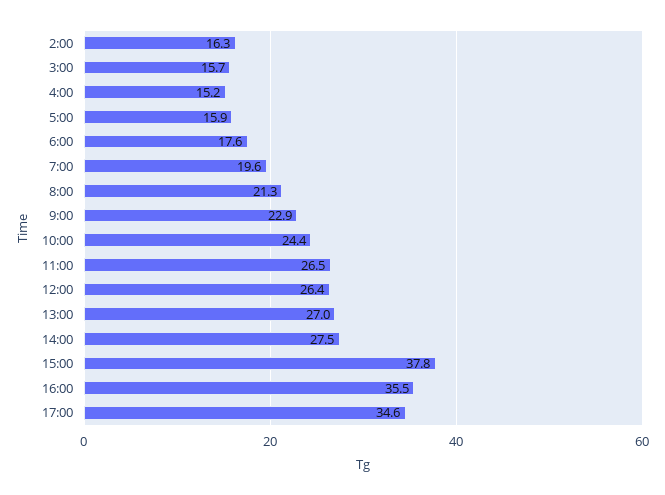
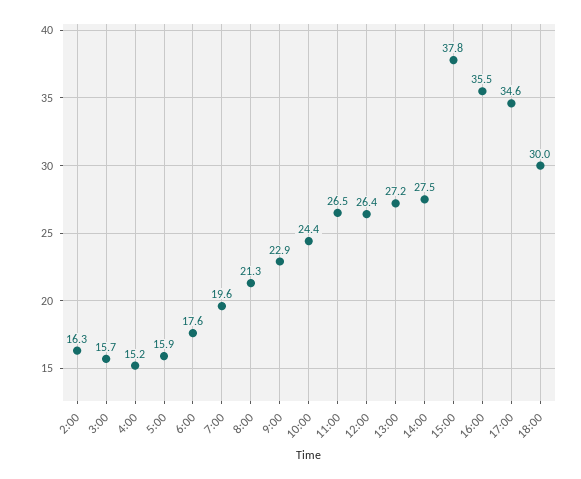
13:00: 27 -> 27.2
18:00: none -> 30

